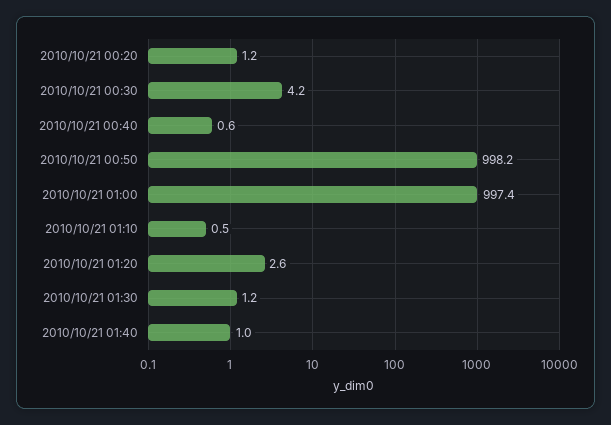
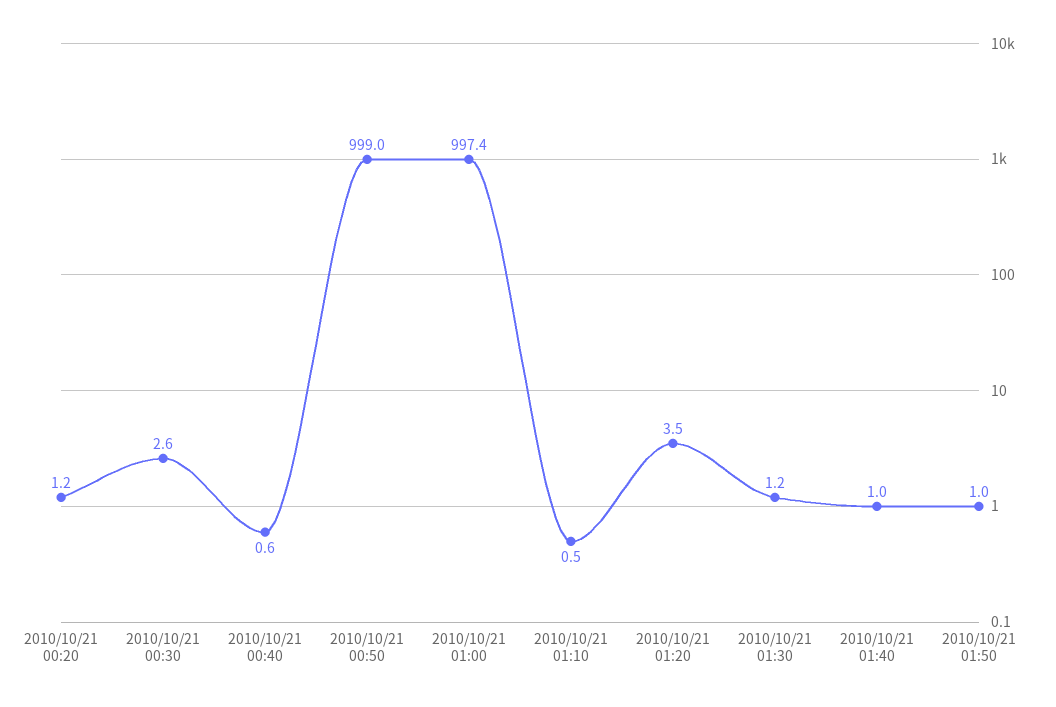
2010/10/21 00:30: 4.2 -> 2.6
2010/10/21 00:50: 998.2 -> 999
2010/10/21 01:20: 2.6 -> 3.5
2010/10/21 01:50: none -> 1

